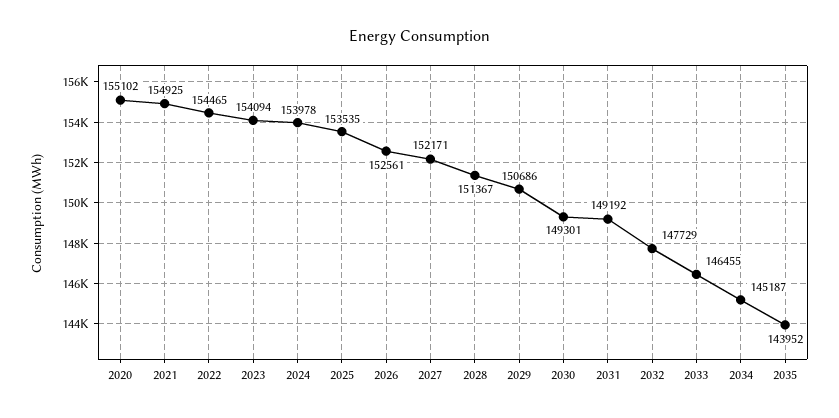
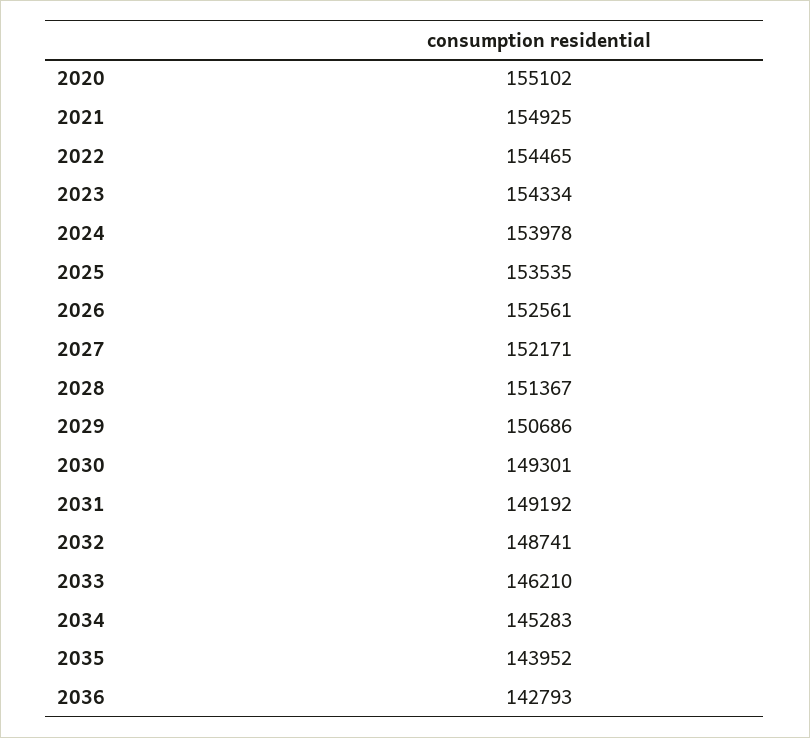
2023: 154094 -> 154334
2032: 147729 -> 148741
2033: 146455 -> 146210
2034: 145187 -> 145283
2036: none -> 142793

